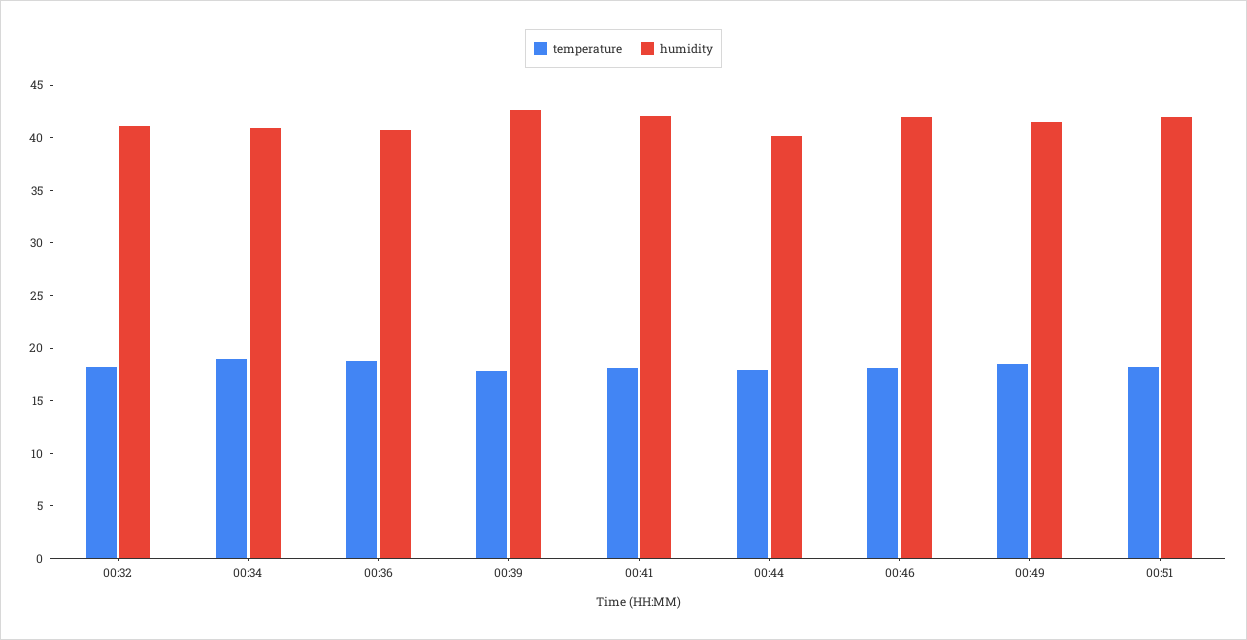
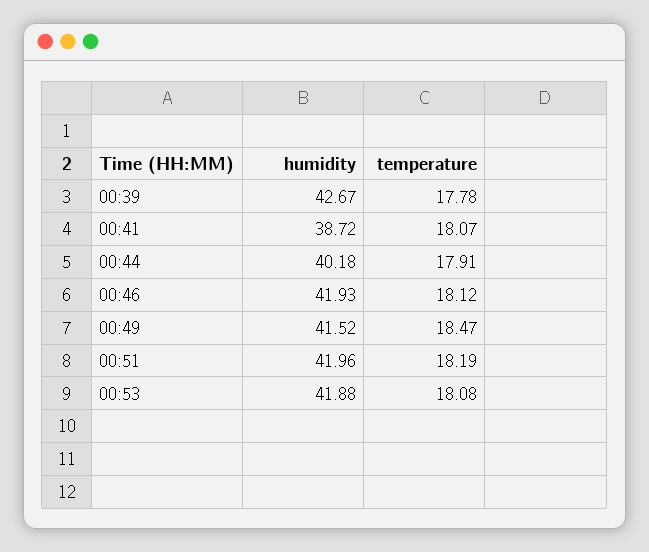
temperature, 00:32: 18 -> none
humidity, 00:32: 41 -> none
temperature, 00:34: 19 -> none
humidity, 00:34: 41 -> none
temperature, 00:36: 19 -> none
humidity, 00:36: 41 -> none
humidity, 00:41: 42 -> 38.72
humidity, 00:53: none -> 41.88
temperature, 00:53: none -> 18.08

